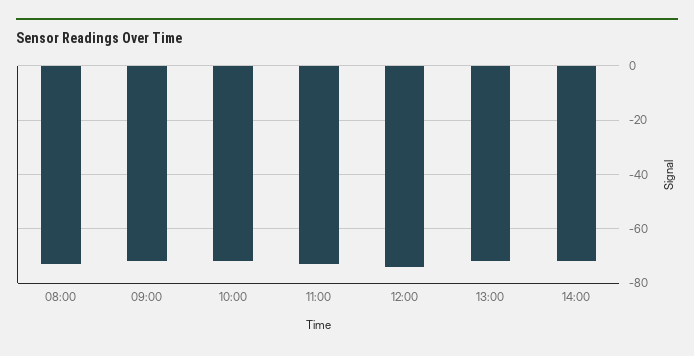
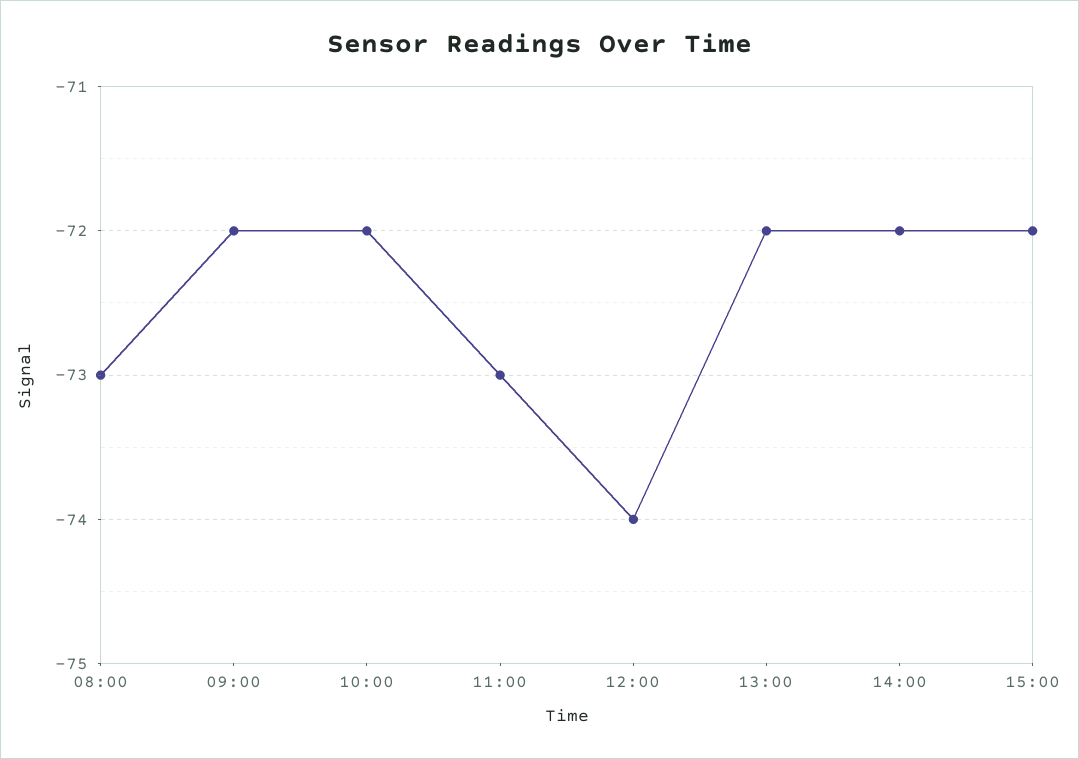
15:00: none -> -72

